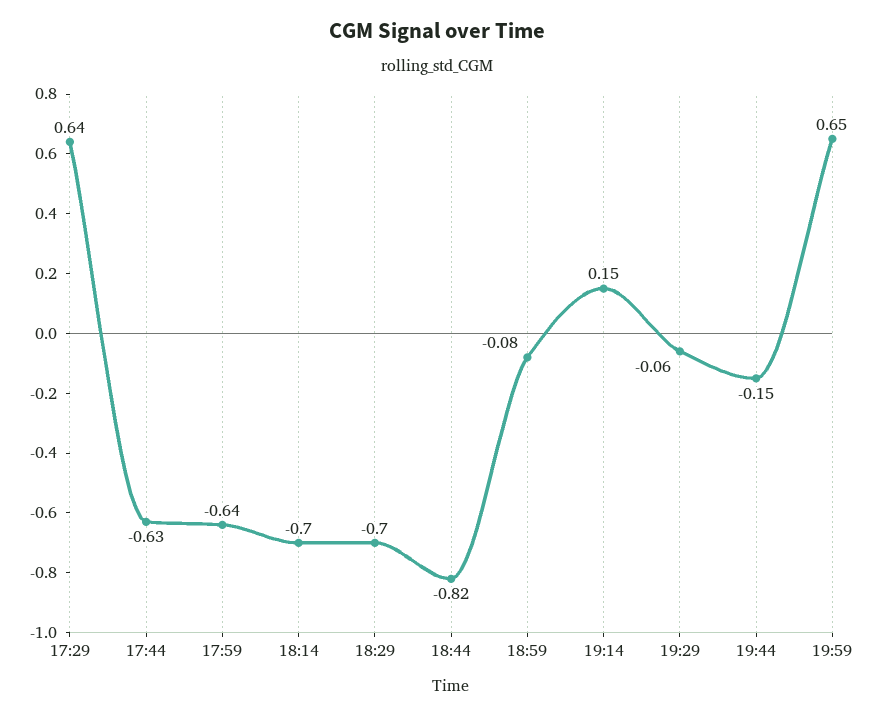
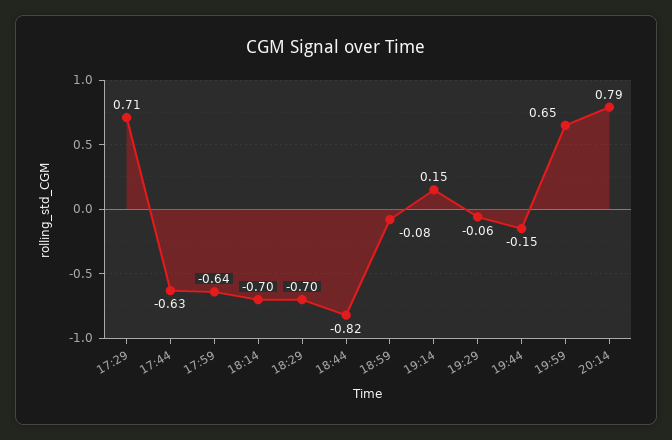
17:29: 0.64 -> 0.71
20:14: none -> 0.79

